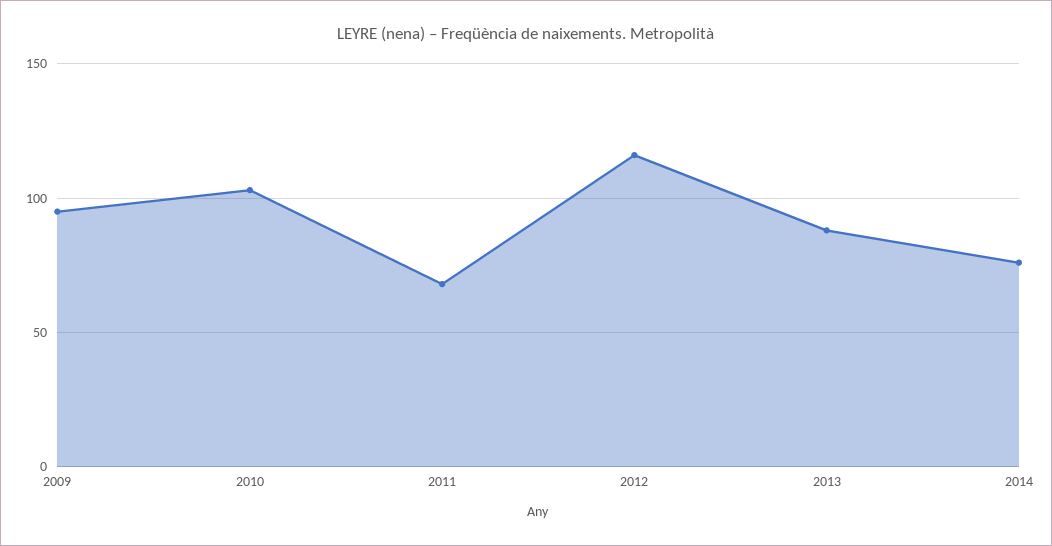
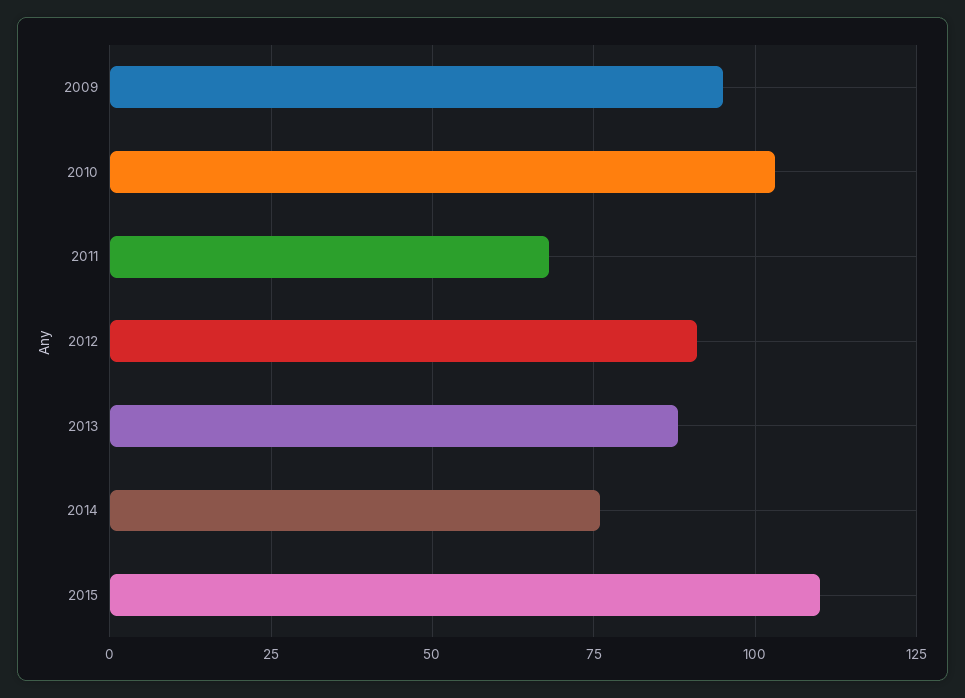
2012: 115 -> 90
2015: none -> 110

